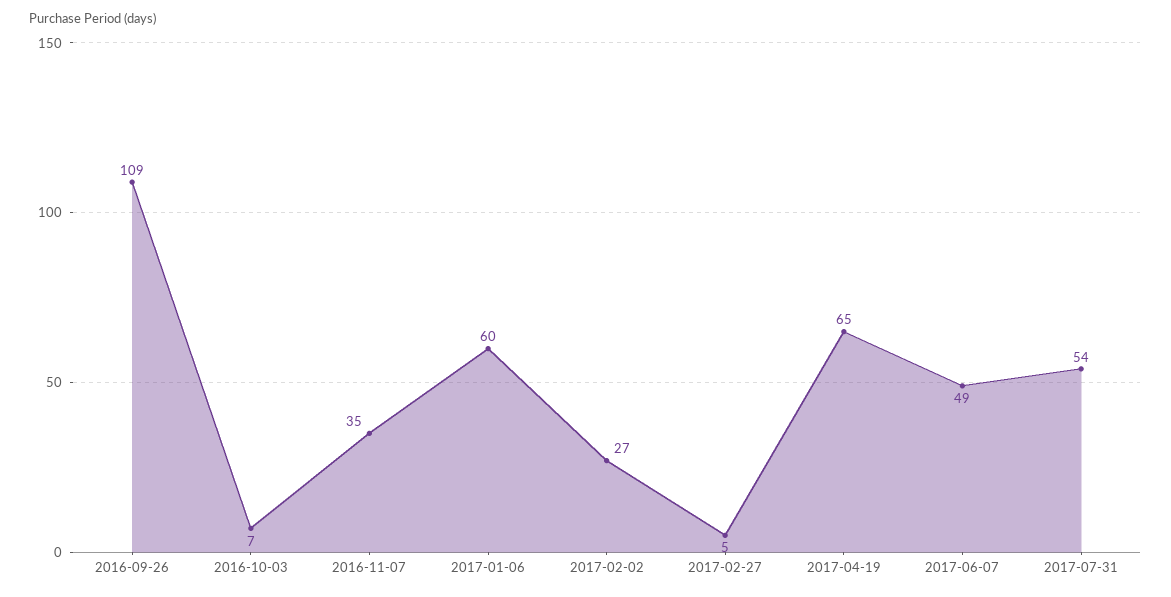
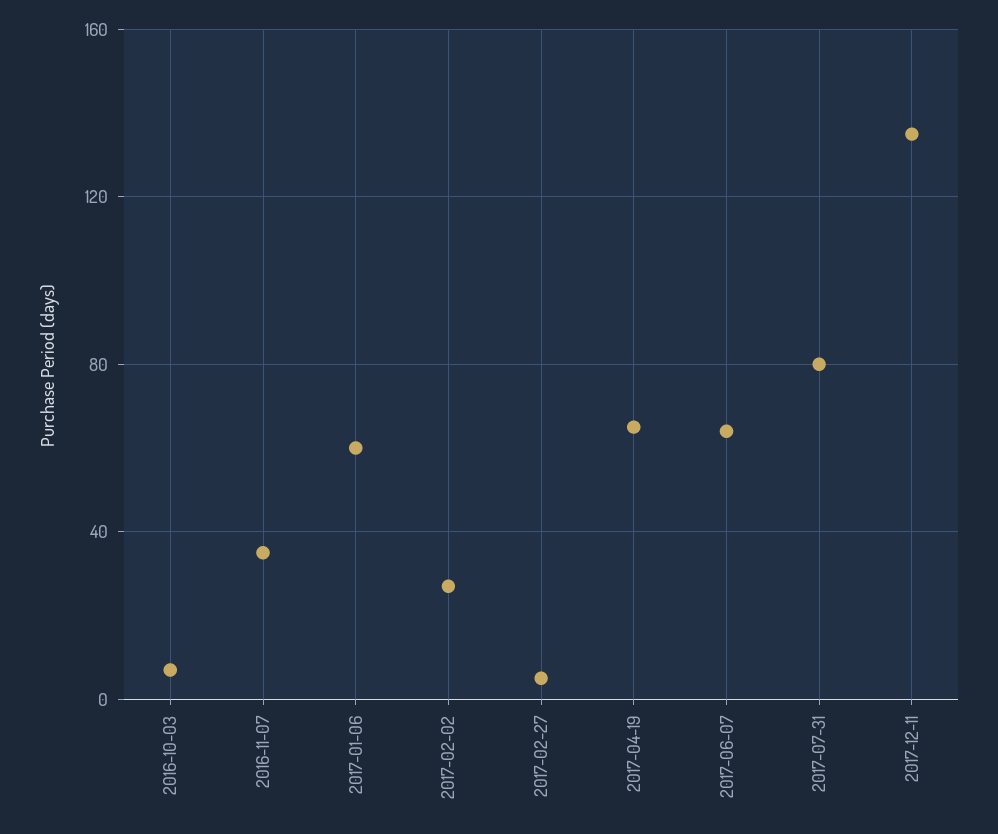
2016-09-26: 109 -> none
2017-06-07: 49 -> 65
2017-07-31: 54 -> 80
2017-12-11: none -> 135

